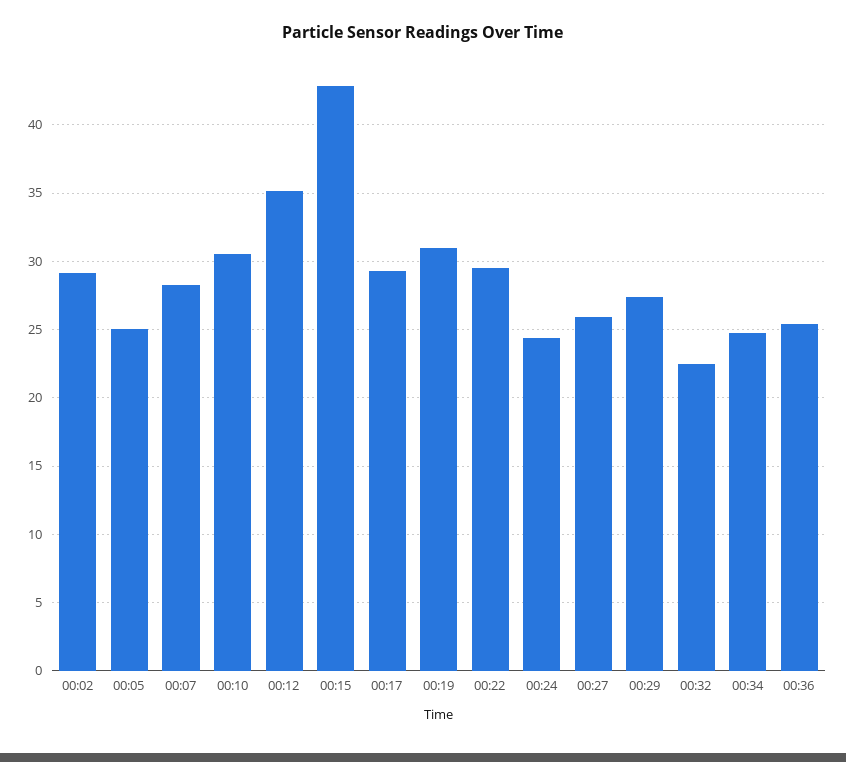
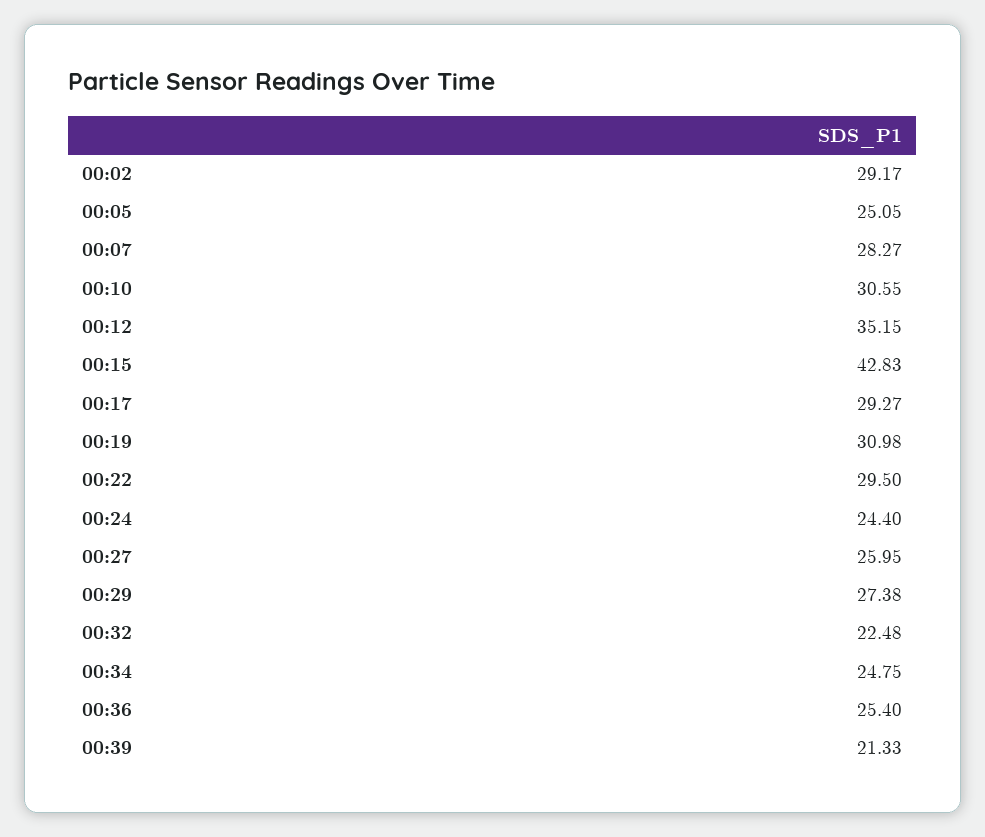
00:39: none -> 21.33

